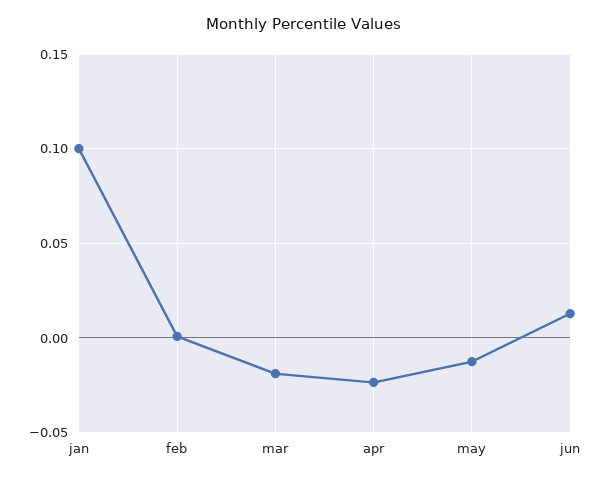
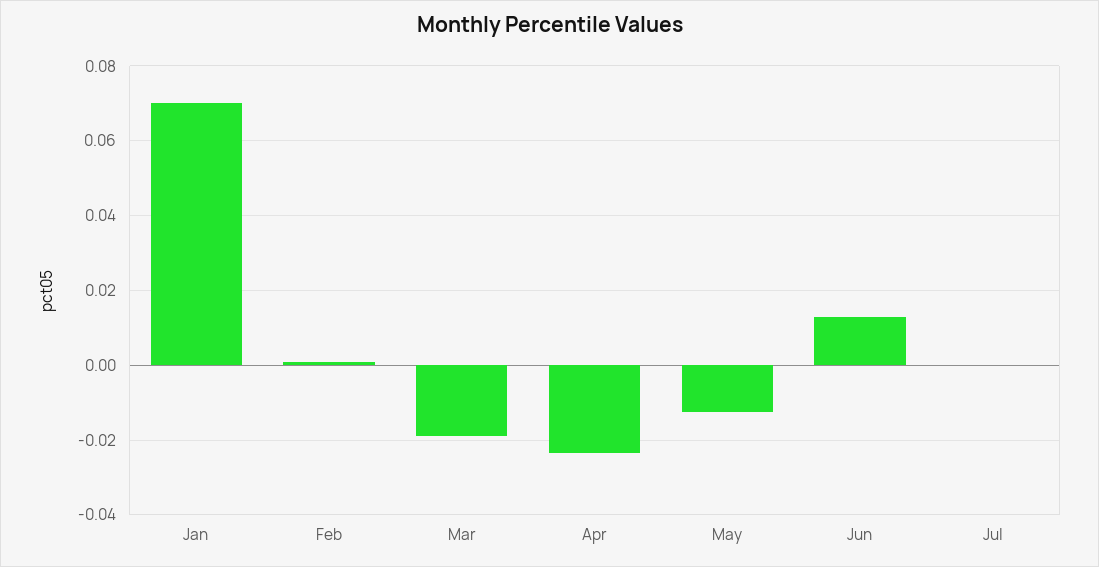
jan: 0.1 -> 0.07
Jul: none -> 0

